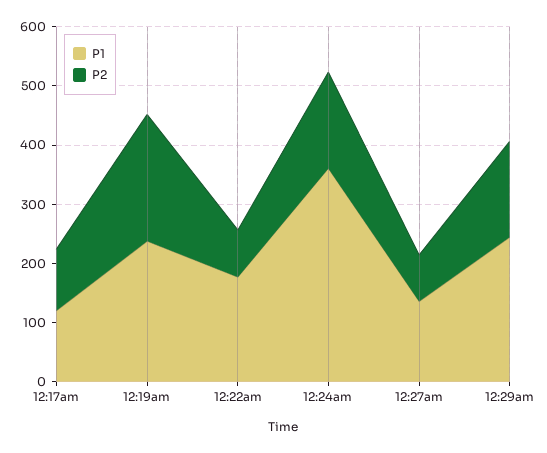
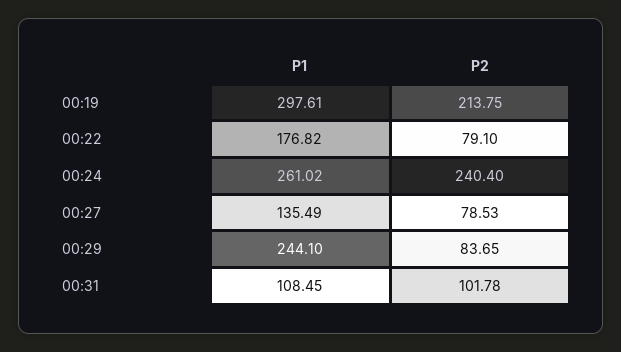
P1, 12:17am: 120 -> none
P2, 12:17am: 100 -> none
P1, 12:19am: 240 -> 297.61
P1, 12:24am: 360 -> 261.02
P2, 12:24am: 160 -> 240.4
P2, 12:29am: 160 -> 83.65
P1, 00:31: none -> 108.45
P2, 00:31: none -> 101.78

